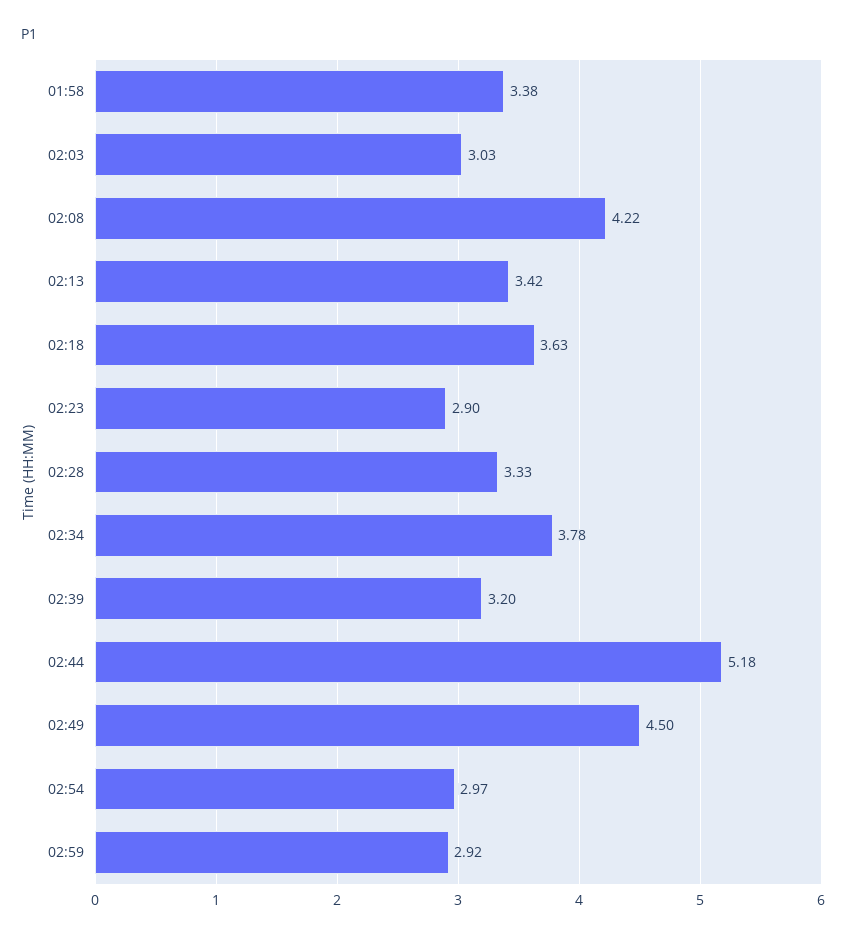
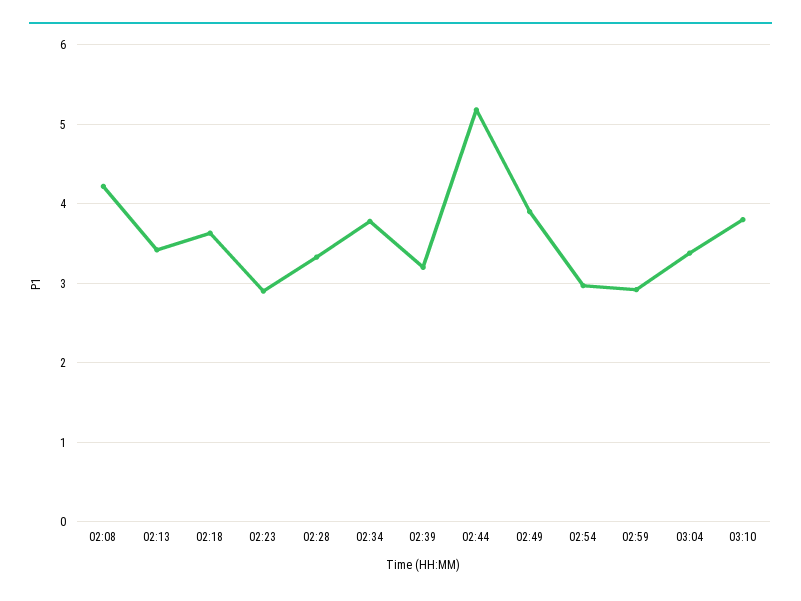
01:58: 3.38 -> none
02:03: 3.03 -> none
02:49: 4.5 -> 3.9
03:04: none -> 3.4
03:10: none -> 3.8

